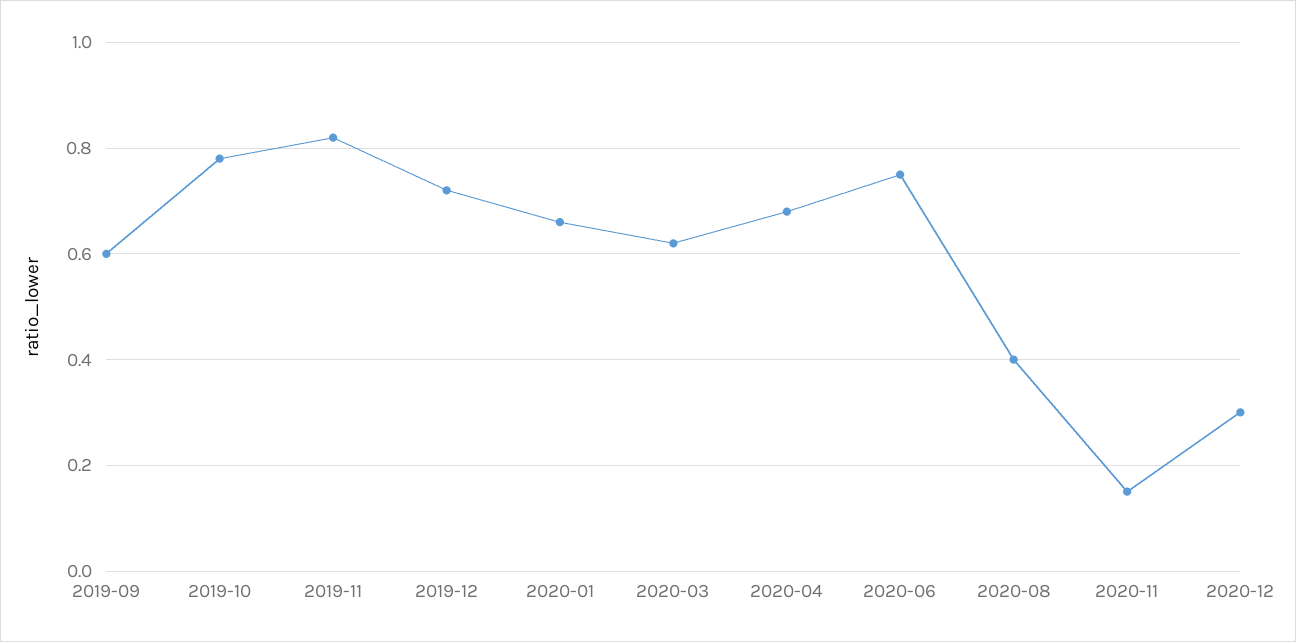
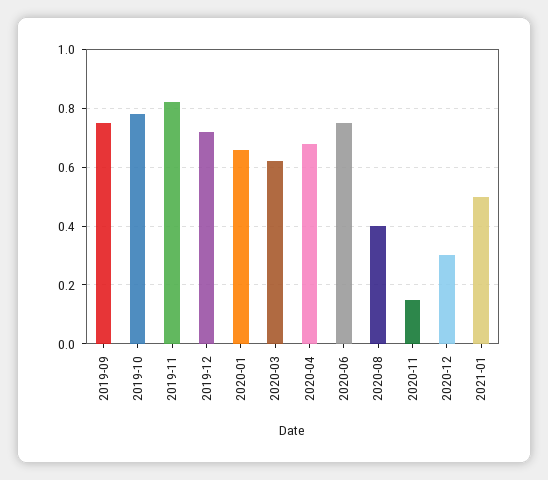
2019-09: 0.6 -> 0.75
2021-01: none -> 0.5

